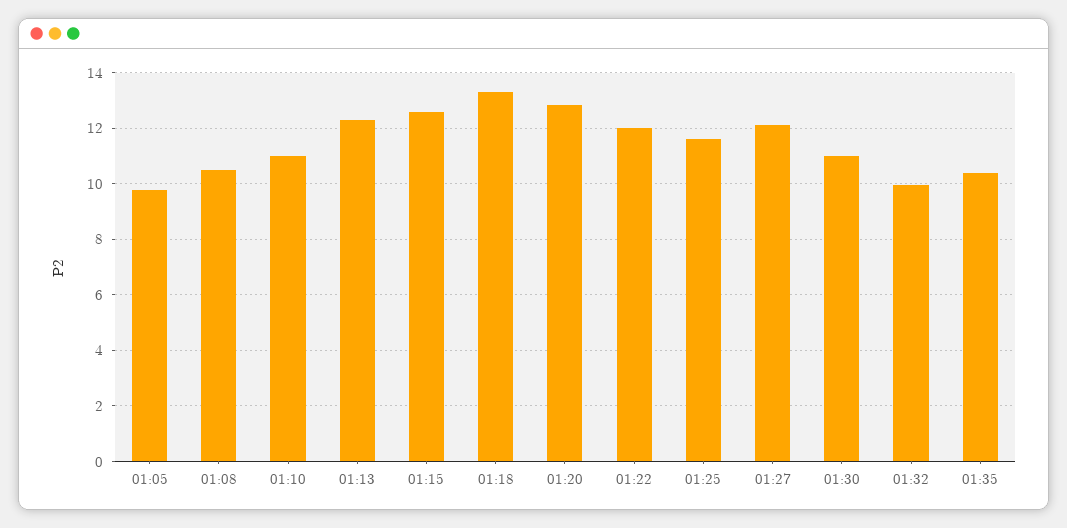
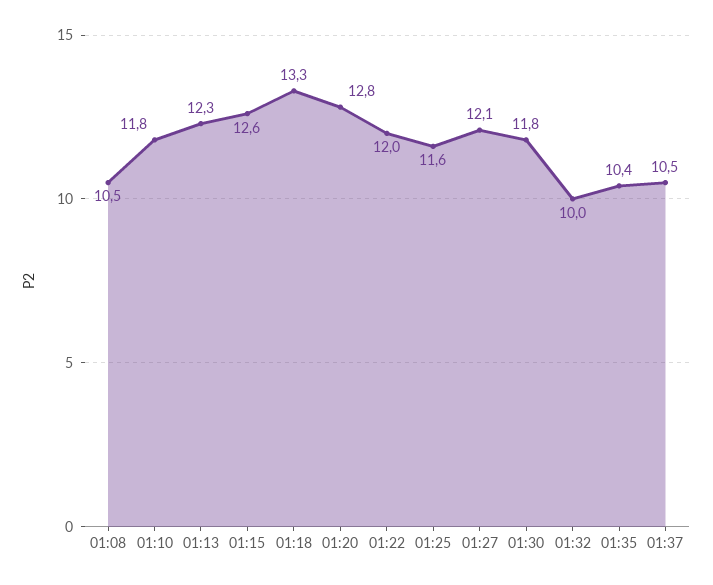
01:05: 9.75 -> none
01:10: 11 -> 11.8
01:30: 11 -> 11.8
01:37: none -> 10.5

